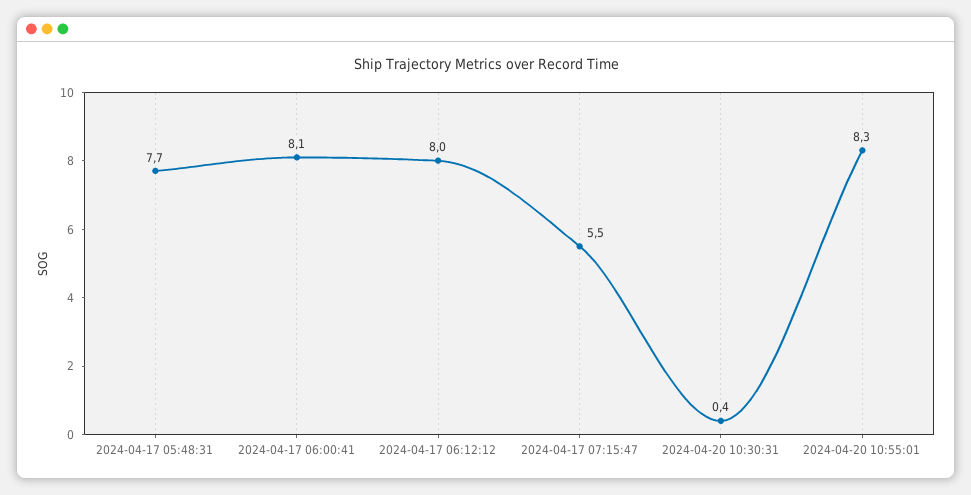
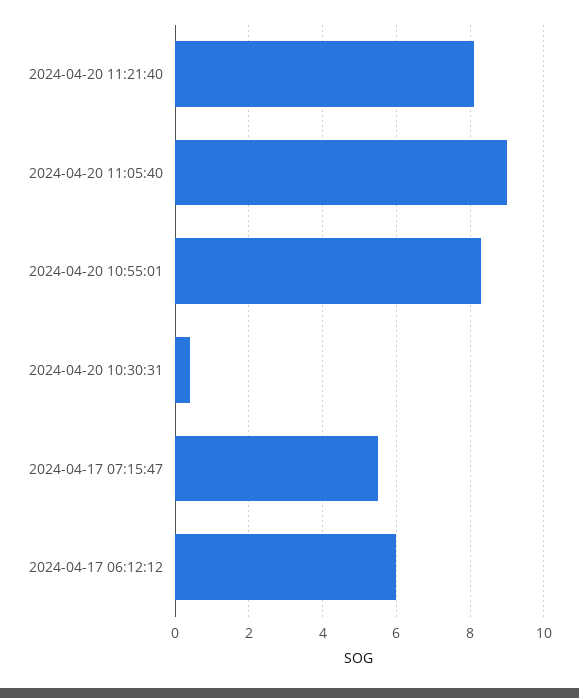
2024-04-17 05:48:31: 7.7 -> none
2024-04-17 06:00:41: 8.1 -> none
2024-04-17 06:12:12: 8 -> 6
2024-04-20 11:21:40: none -> 8
2024-04-20 11:05:40: none -> 9

